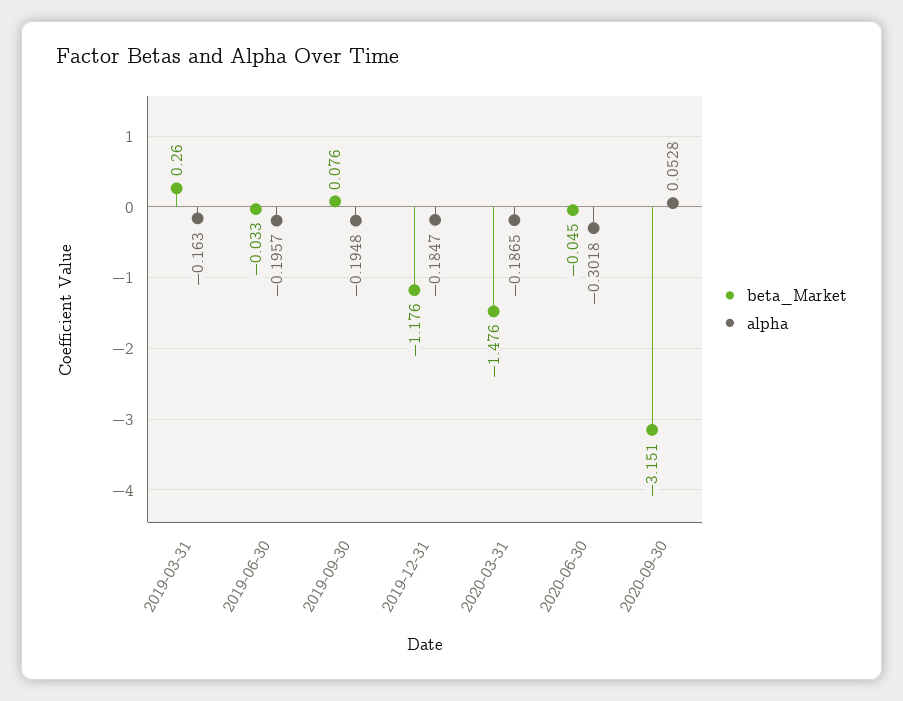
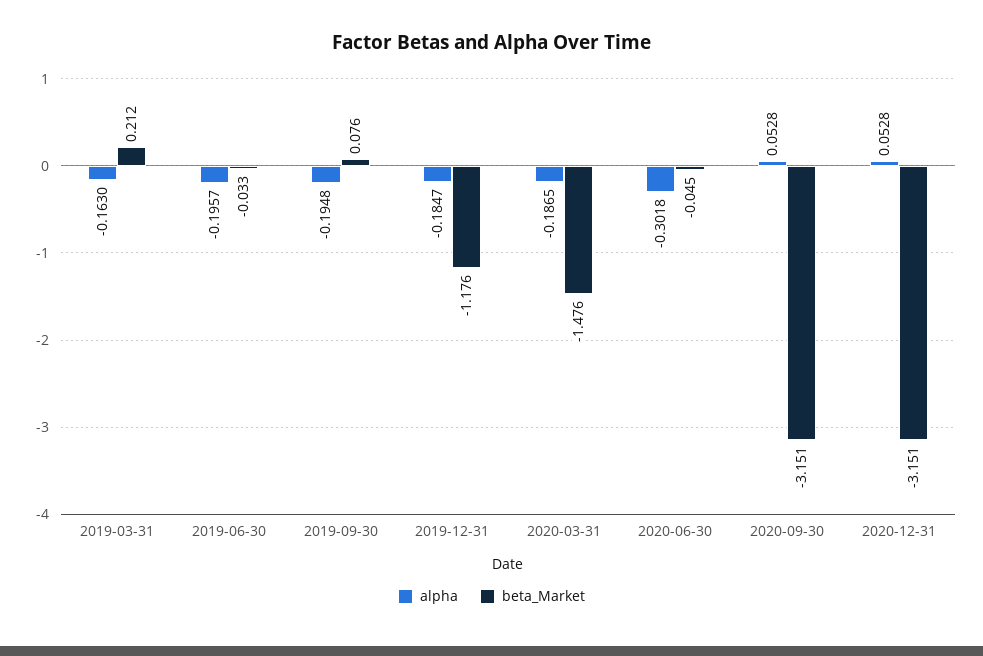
beta_Market, 2019-03-31: 0.26 -> 0.212
alpha, 2020-12-31: none -> 0.0528
beta_Market, 2020-12-31: none -> -3.151

